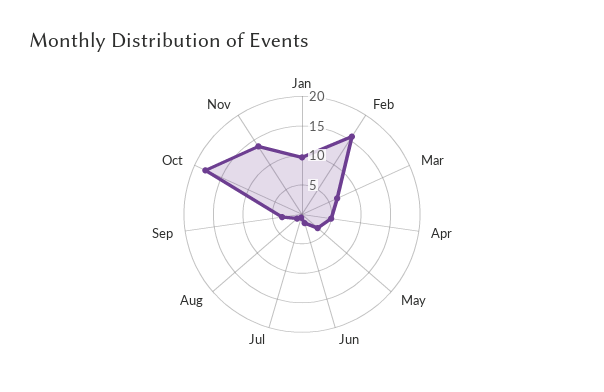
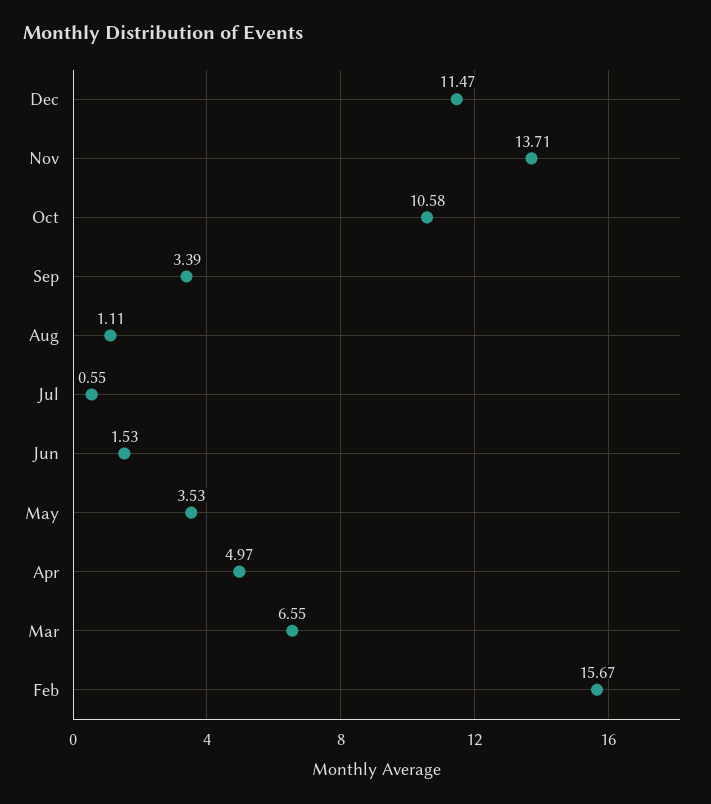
Jan: 10 -> none
Oct: 17.5 -> 10.58
Dec: none -> 11.47

